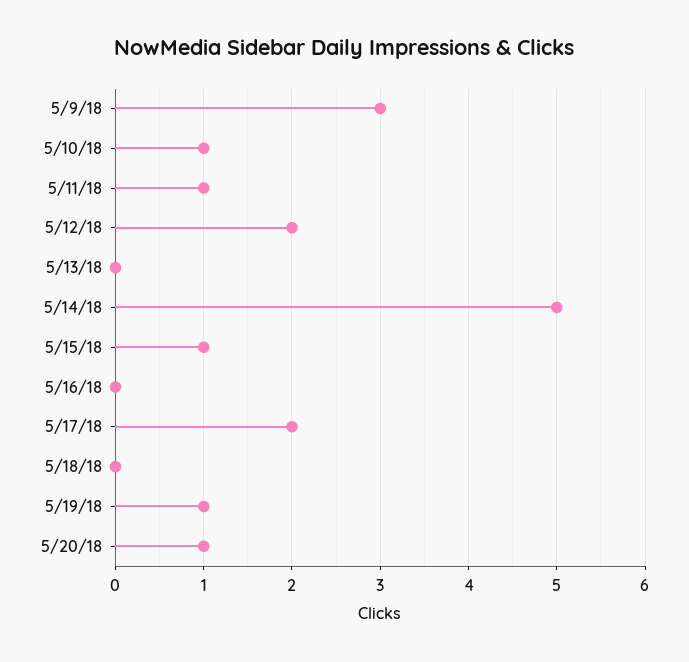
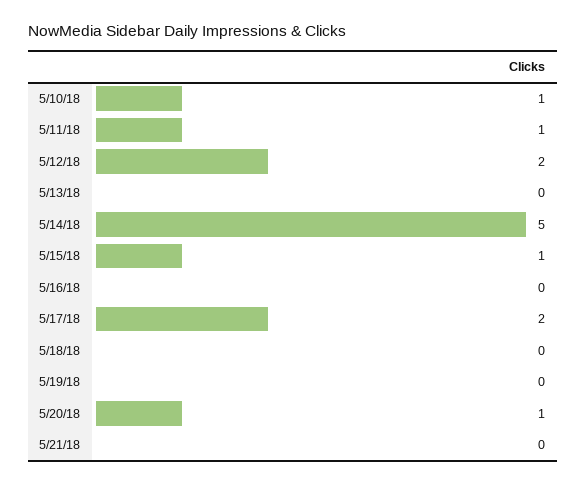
5/9/18: 3 -> none
5/19/18: 1 -> 0
5/21/18: none -> 0

